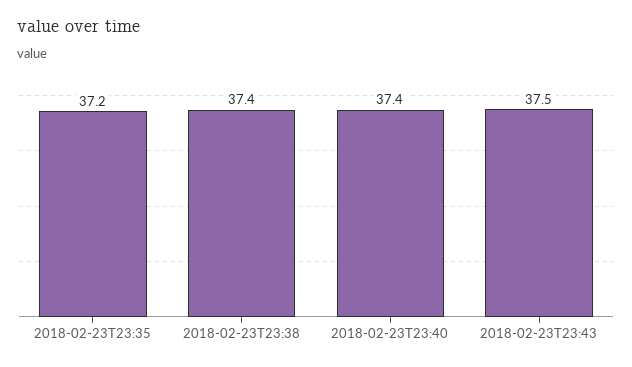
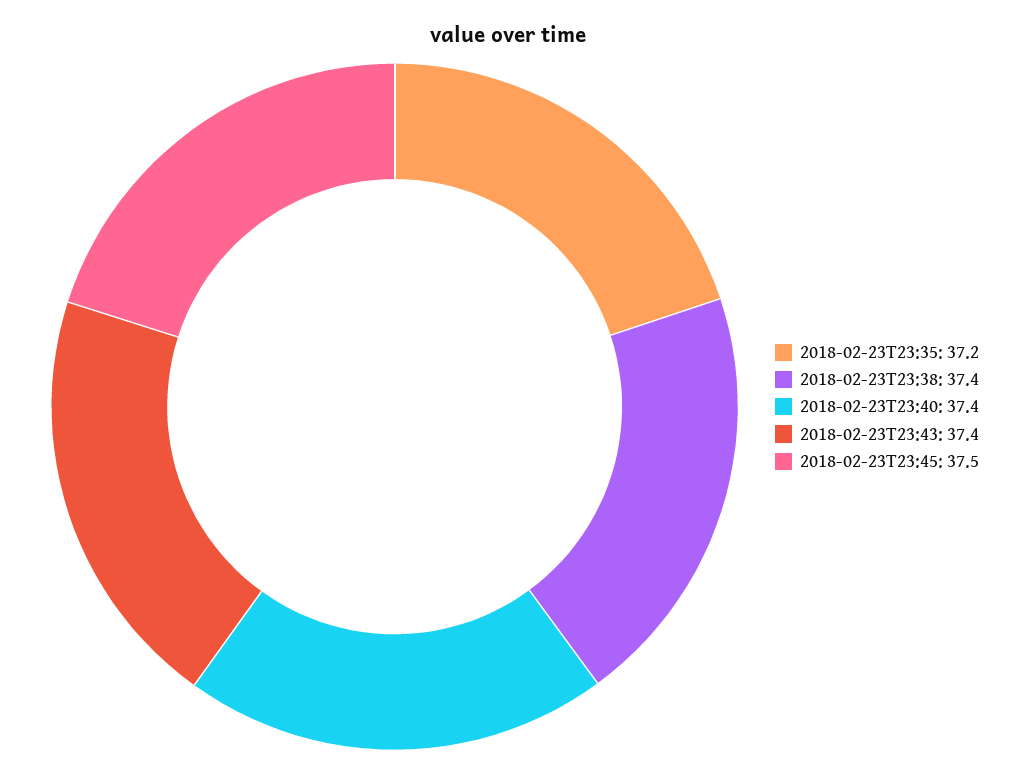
2018-02-23T23:43: 37.5 -> 37.4
2018-02-23T23:45: none -> 37.5

